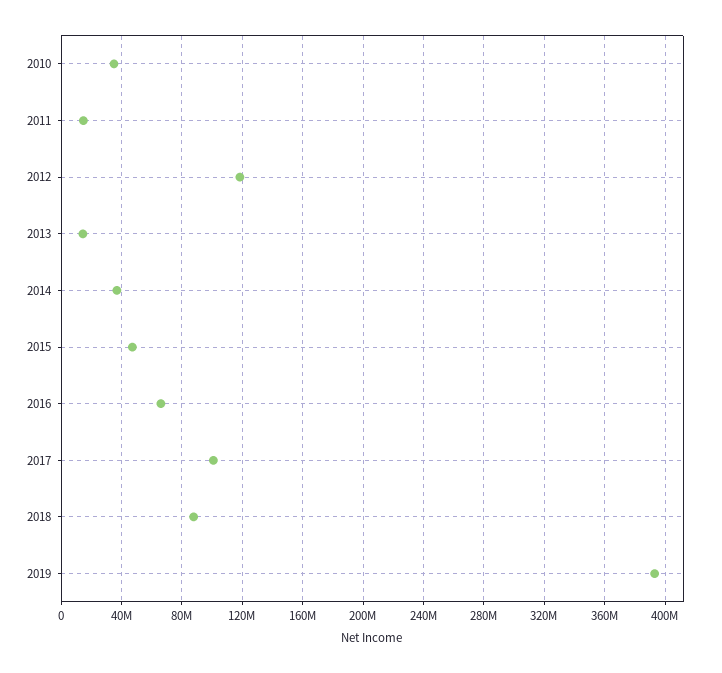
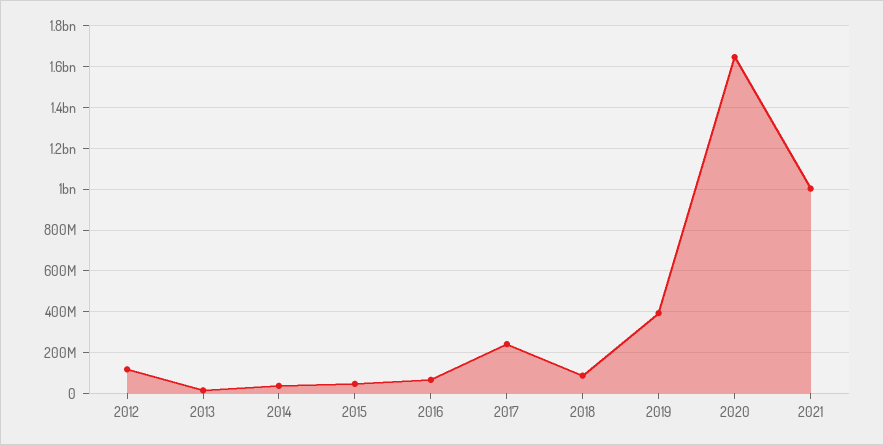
2010: 35000000 -> none
2011: 15000000 -> none
2017: 100000000 -> 250000000
2020: none -> 1650000000
2021: none -> 1000000000

